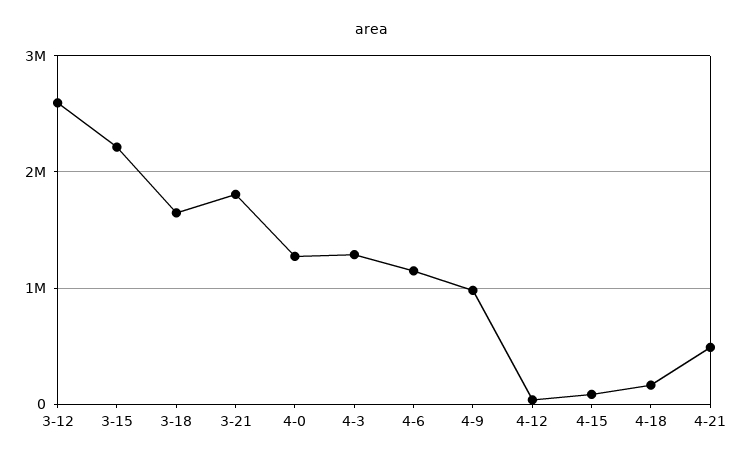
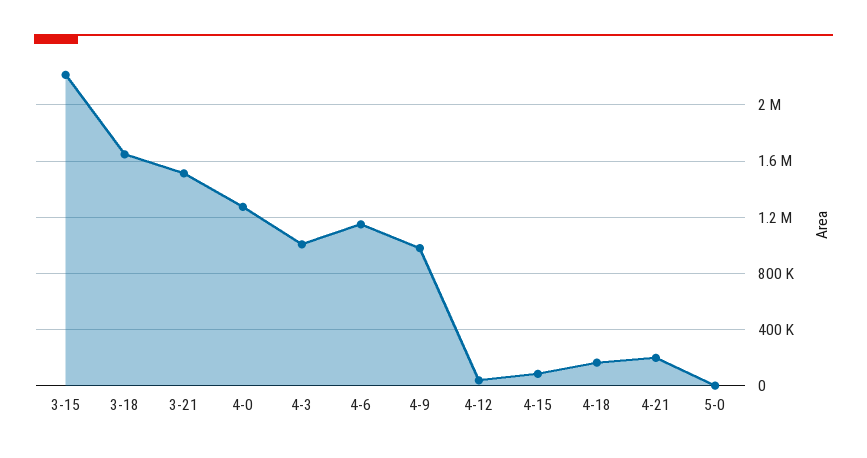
3-12: 2600000 -> none
3-21: 1800000 -> 1500000
4-3: 1300000 -> 1000000
4-21: 500000 -> 200000
5-0: none -> 0

